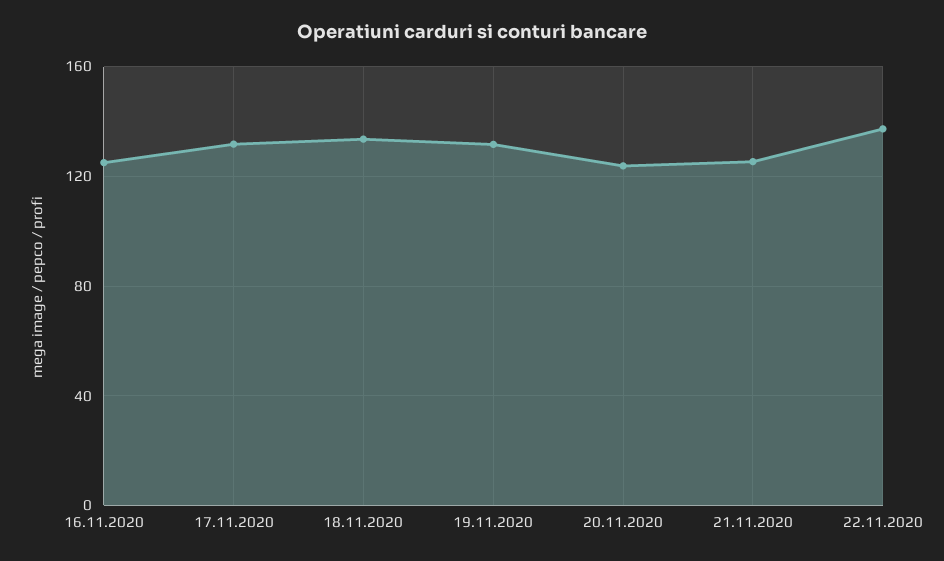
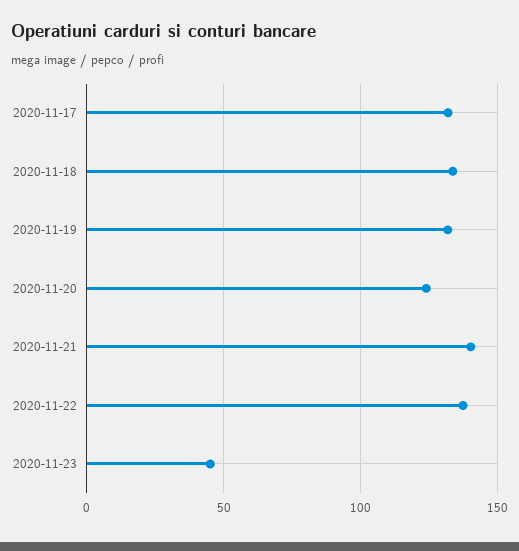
16.11.2020: 125 -> none
21.11.2020: 125 -> 140
2020-11-23: none -> 45

